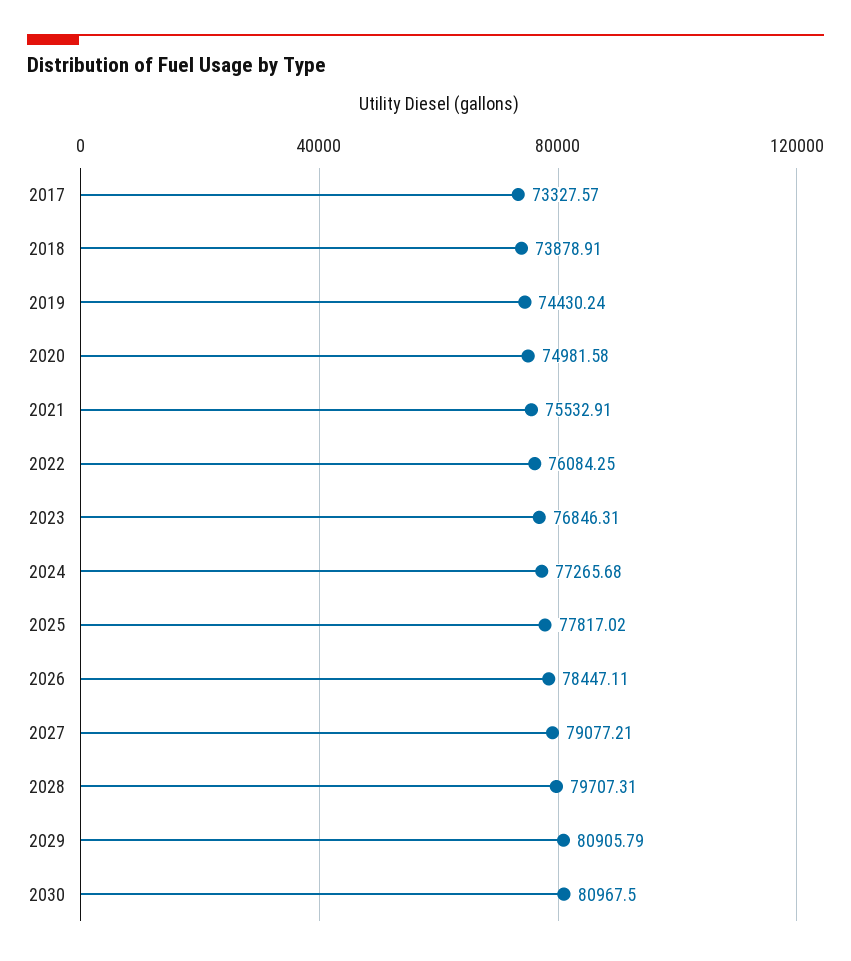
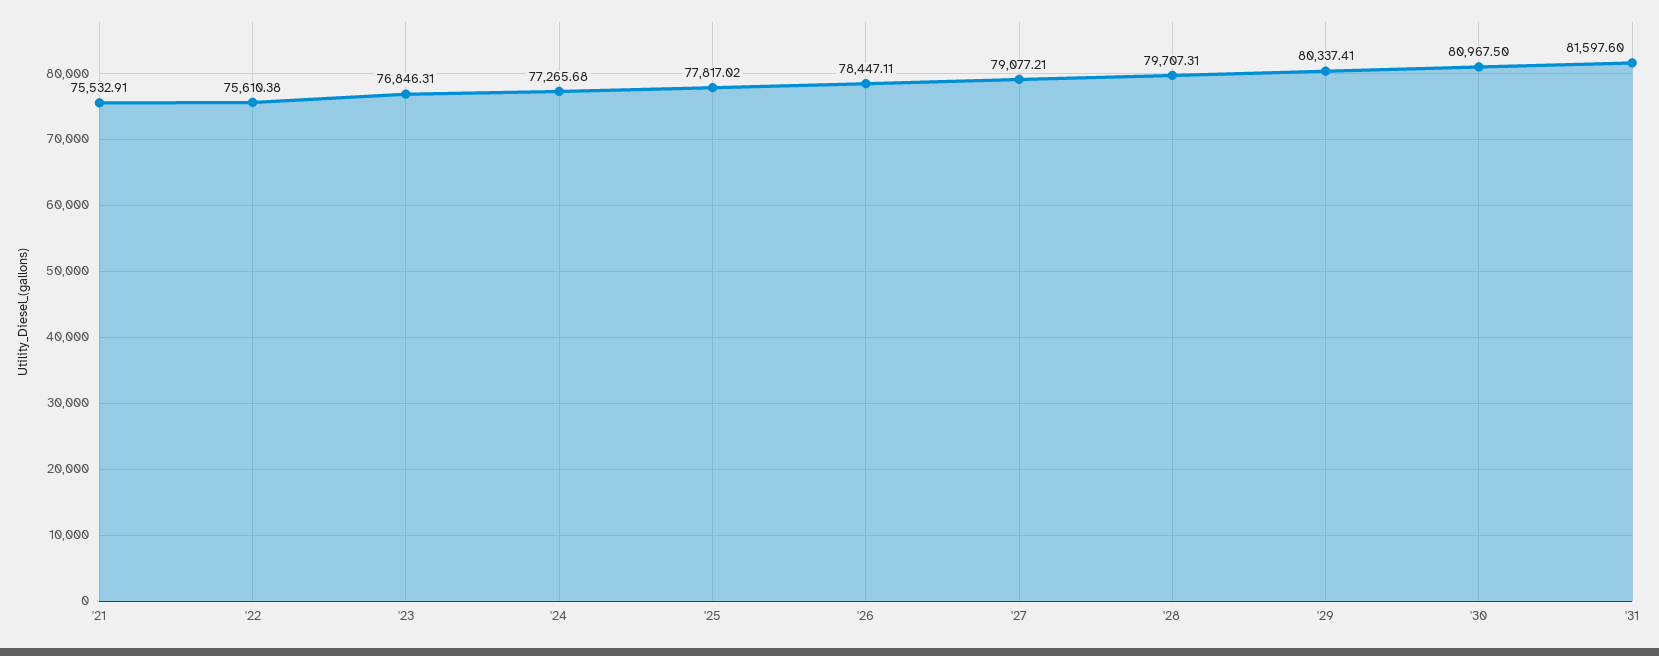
2017: 73327.57 -> none
2018: 73878.91 -> none
2019: 74430.24 -> none
2020: 74981.58 -> none
2022: 76084.25 -> 75610.38
2029: 80905.79 -> 80337.41
'31: none -> 81597.6

